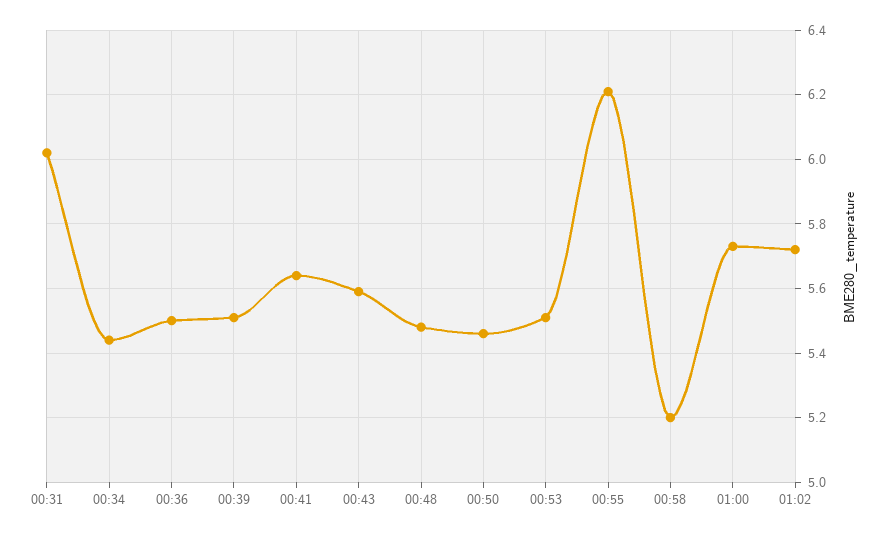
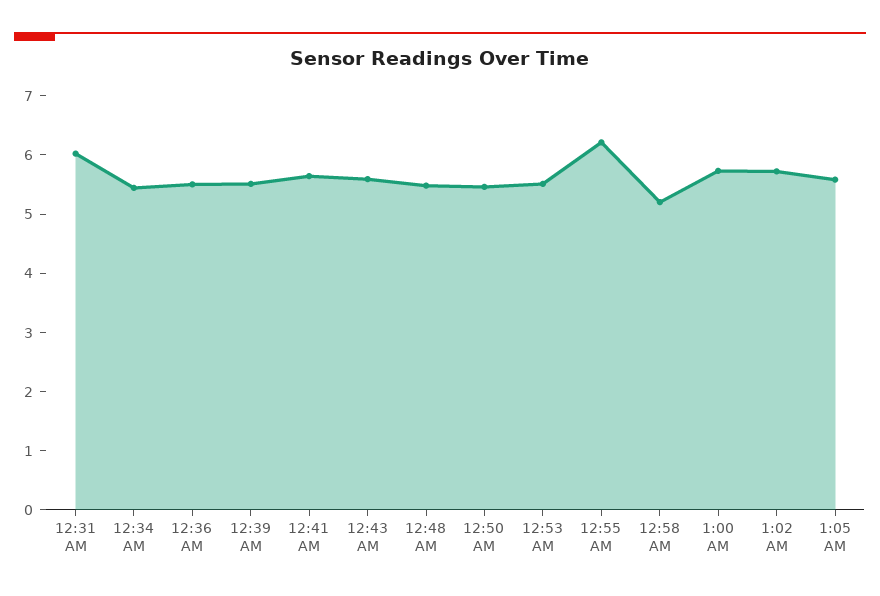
1:05 AM: none -> 5.6

